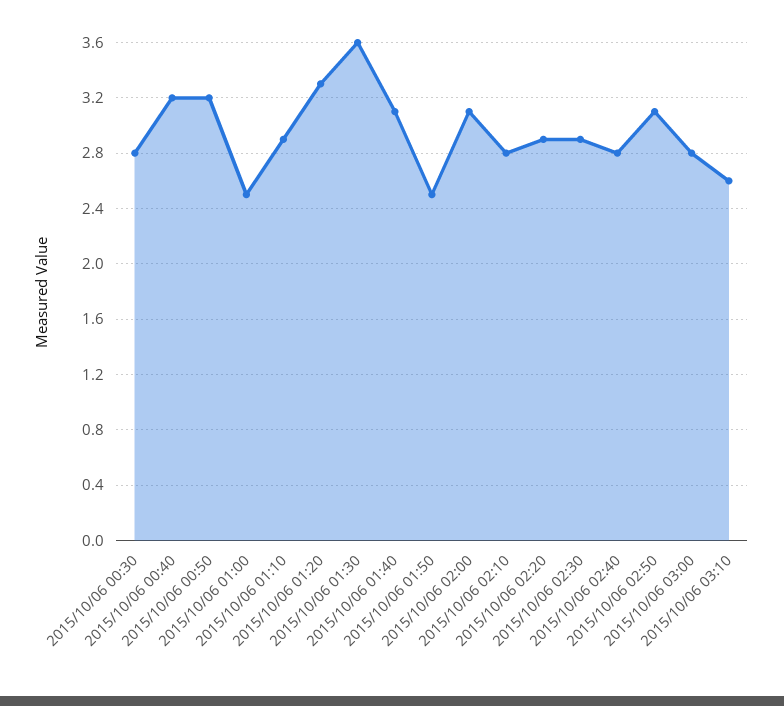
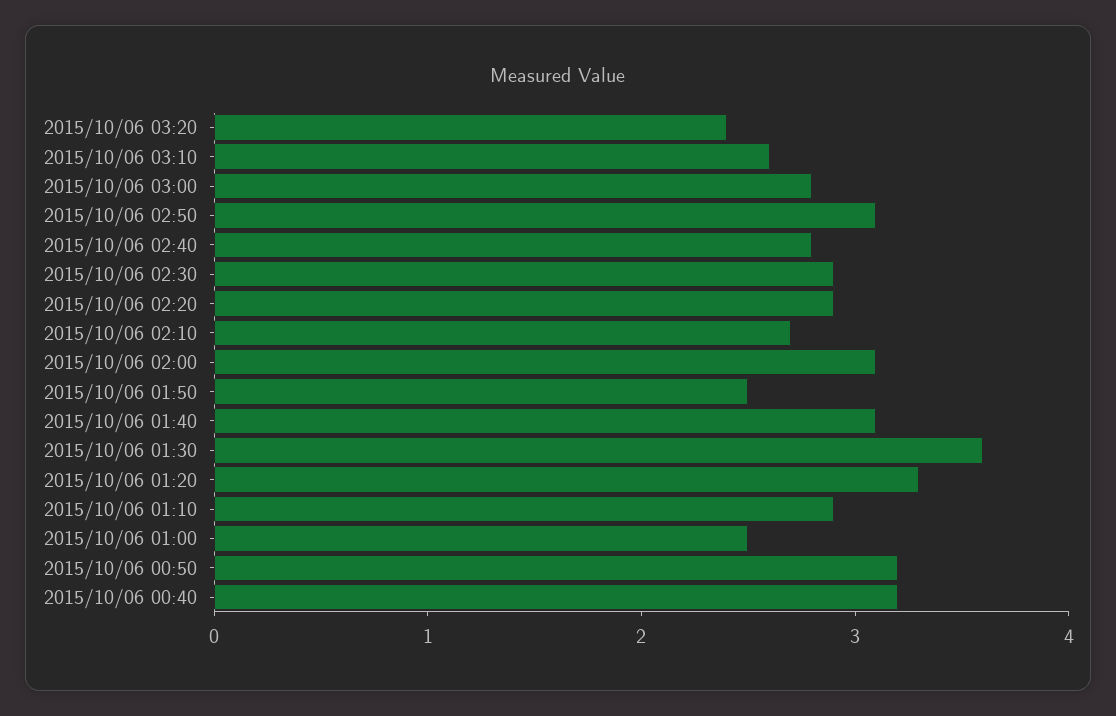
2015/10/06 00:30: 2.8 -> none
2015/10/06 02:10: 2.8 -> 2.7
2015/10/06 03:20: none -> 2.4

